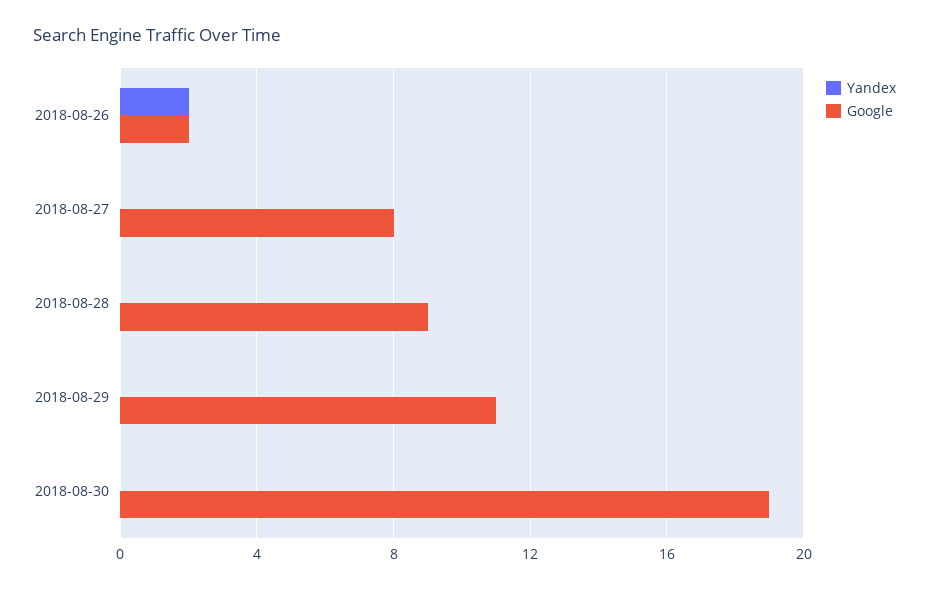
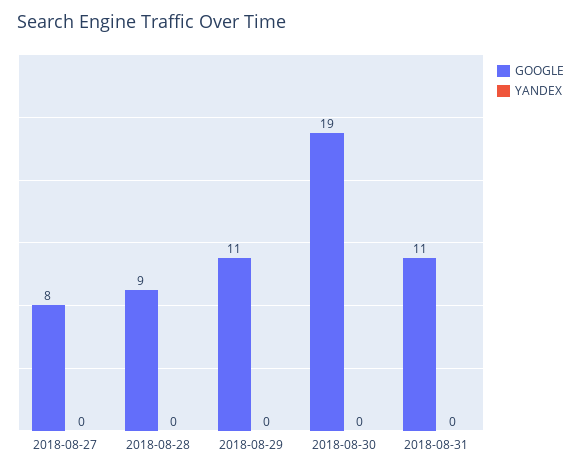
Yandex, 2018-08-26: 2 -> none
Google, 2018-08-26: 2 -> none
Google, 2018-08-31: none -> 11
Yandex, 2018-08-31: none -> 0

